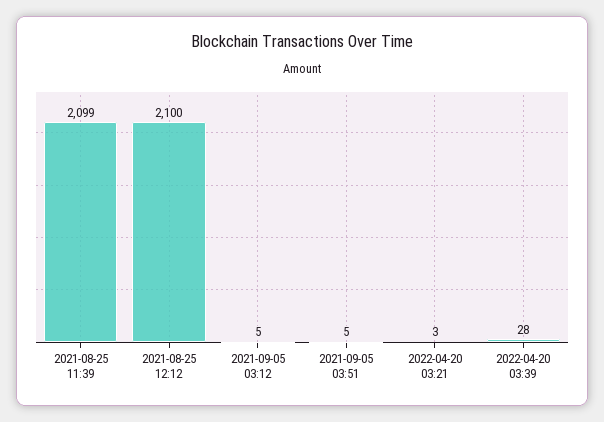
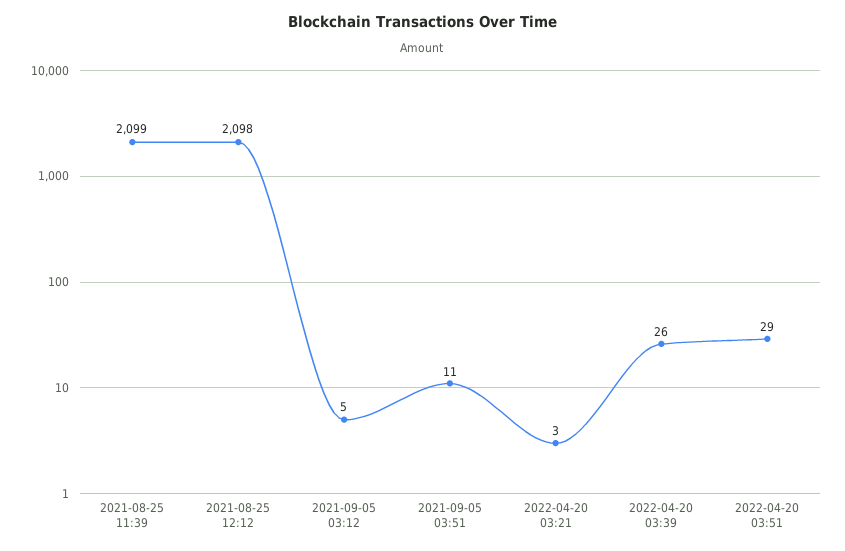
2021-08-25 12:12: 2100 -> 2098
2021-09-05 03:51: 5 -> 11
2022-04-20 03:39: 28 -> 26
2022-04-20 03:51: none -> 29

